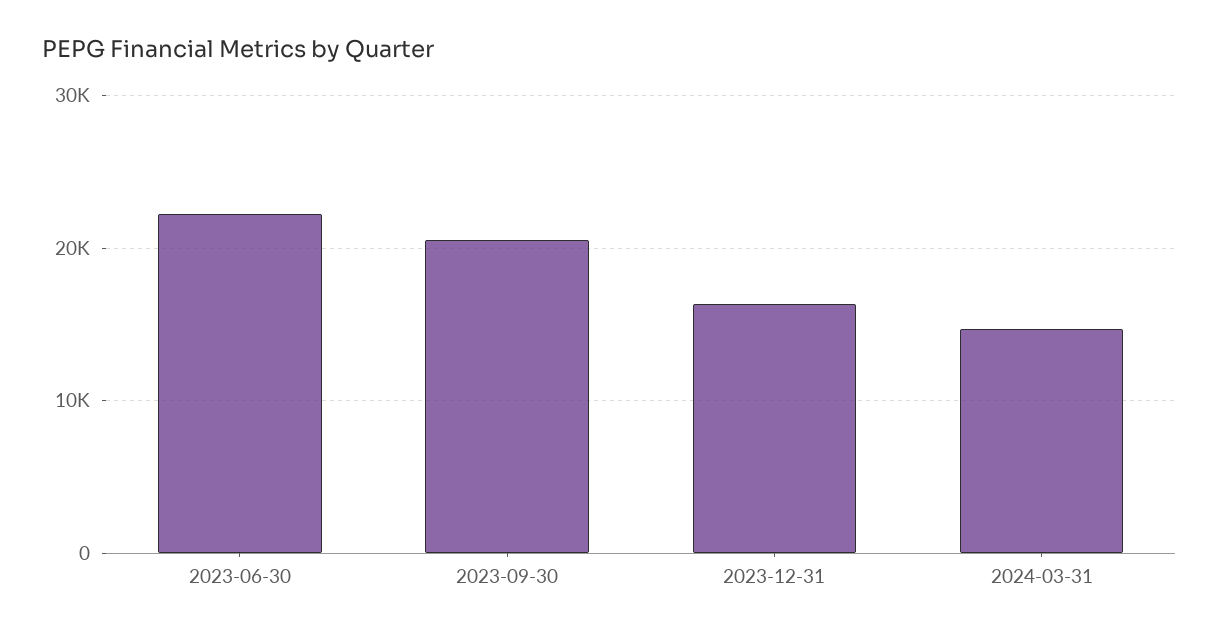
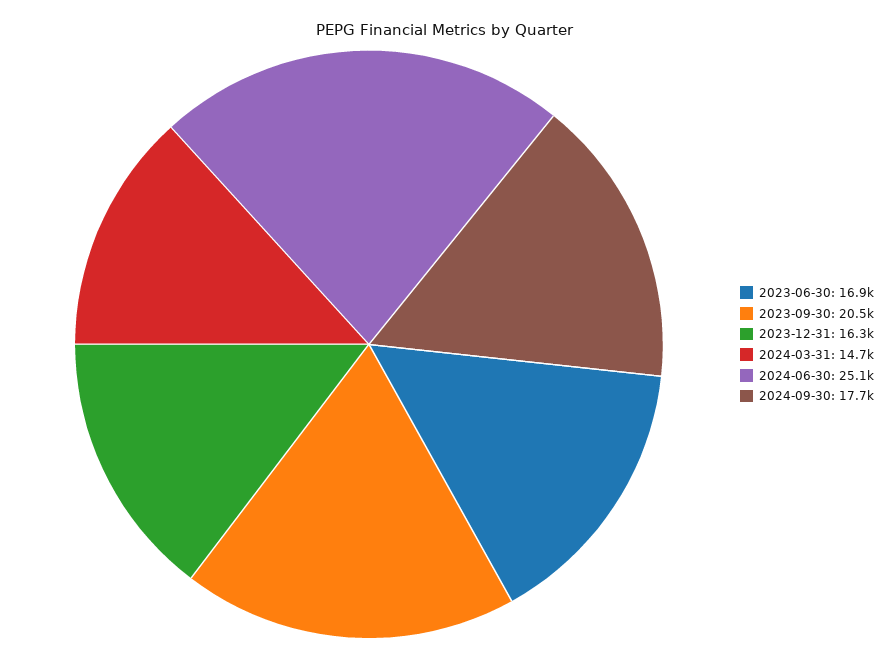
2023-06-30: 22000 -> 16900
2024-06-30: none -> 25100
2024-09-30: none -> 17700

